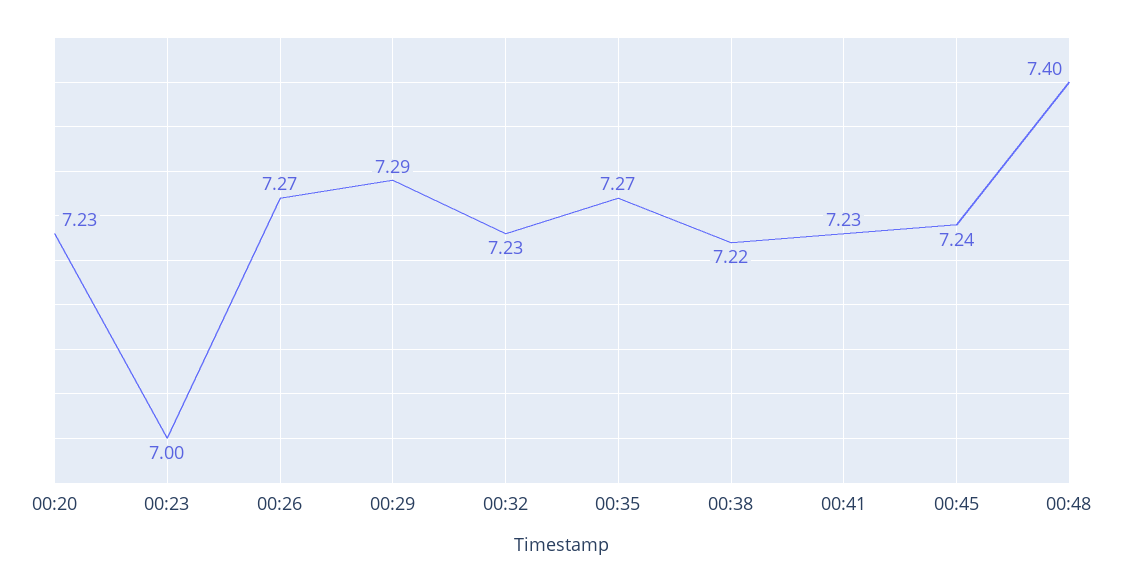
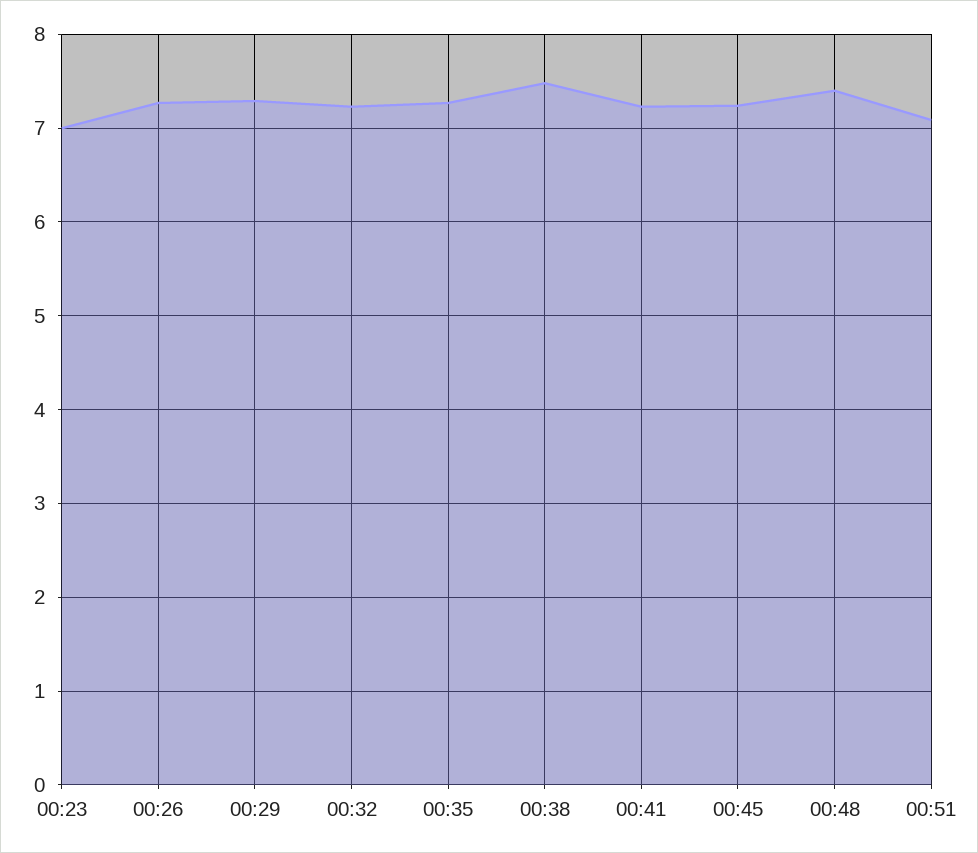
00:20: 7.23 -> none
00:38: 7.22 -> 7.5
00:51: none -> 7.1

